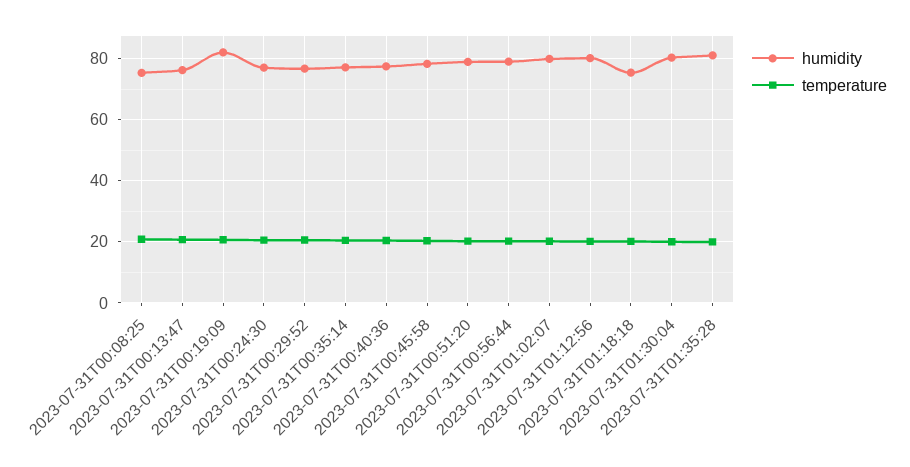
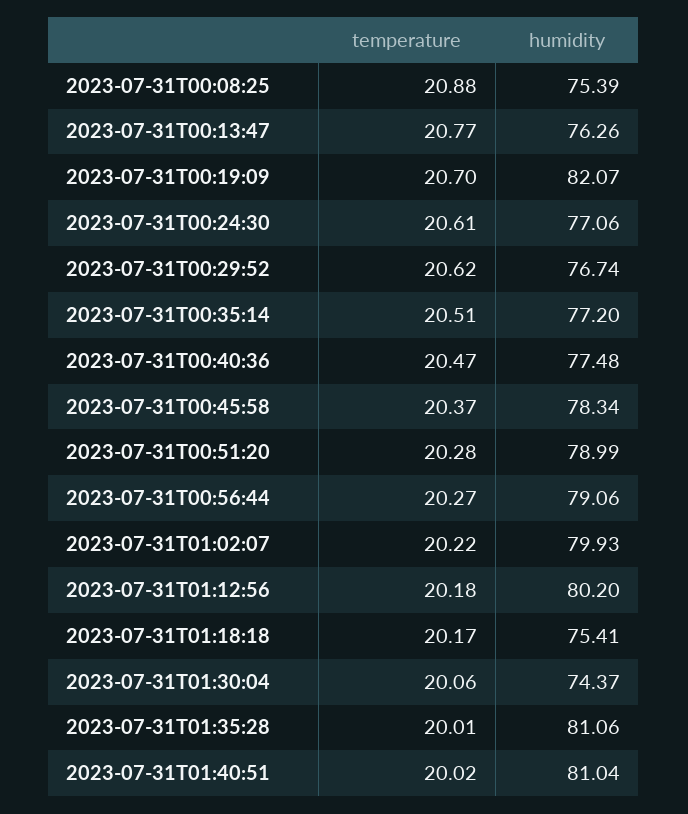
humidity, 2023-07-31T01:30:04: 80 -> 74.37
temperature, 2023-07-31T01:40:51: none -> 20.02
humidity, 2023-07-31T01:40:51: none -> 81.04

